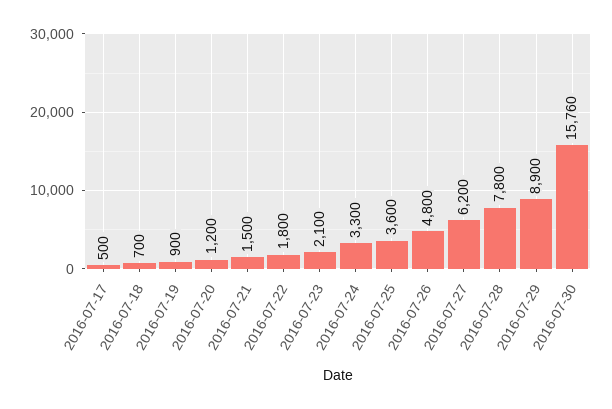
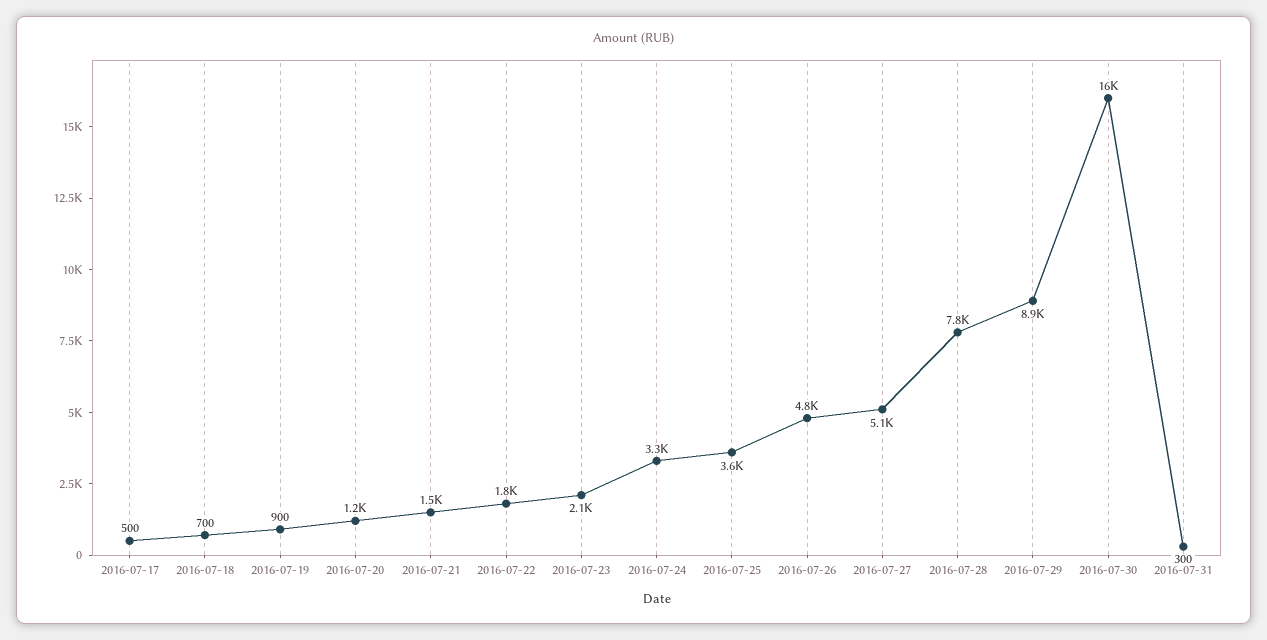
2016-07-27: 6200 -> 5100
2016-07-31: none -> 300

